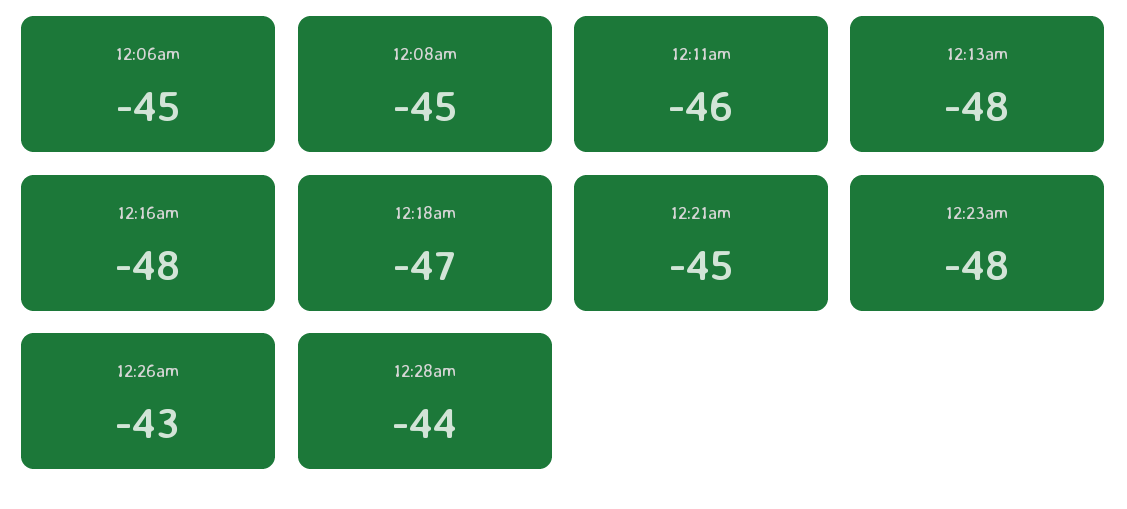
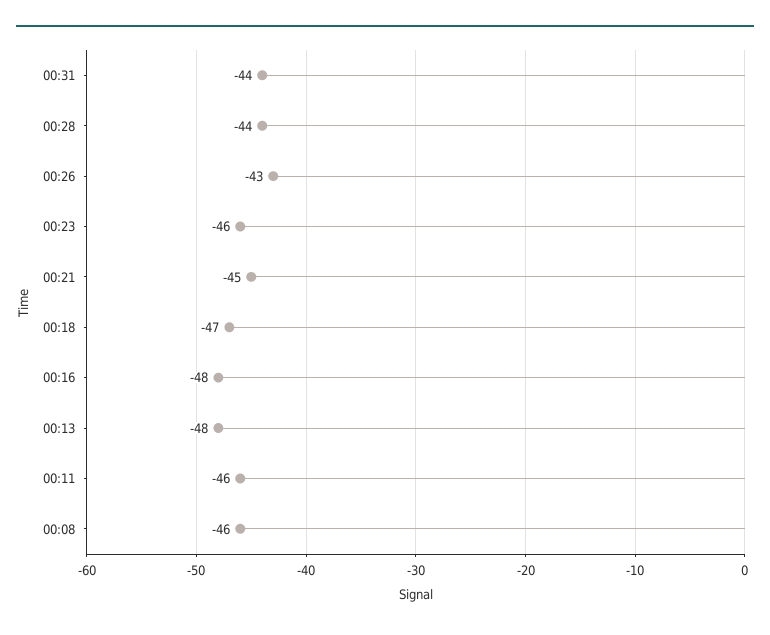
12:06am: -45 -> none
12:08am: -45 -> -46
12:23am: -48 -> -46
00:31: none -> -44

